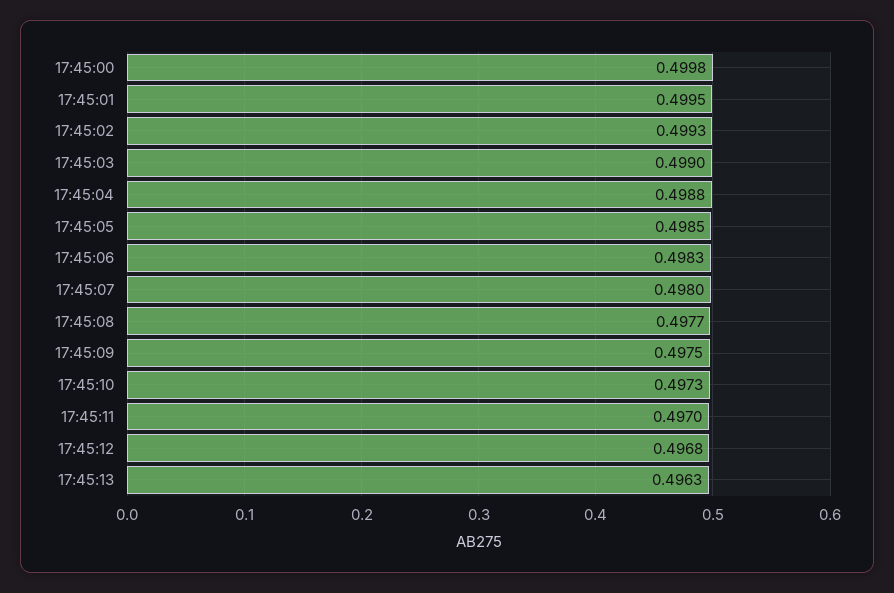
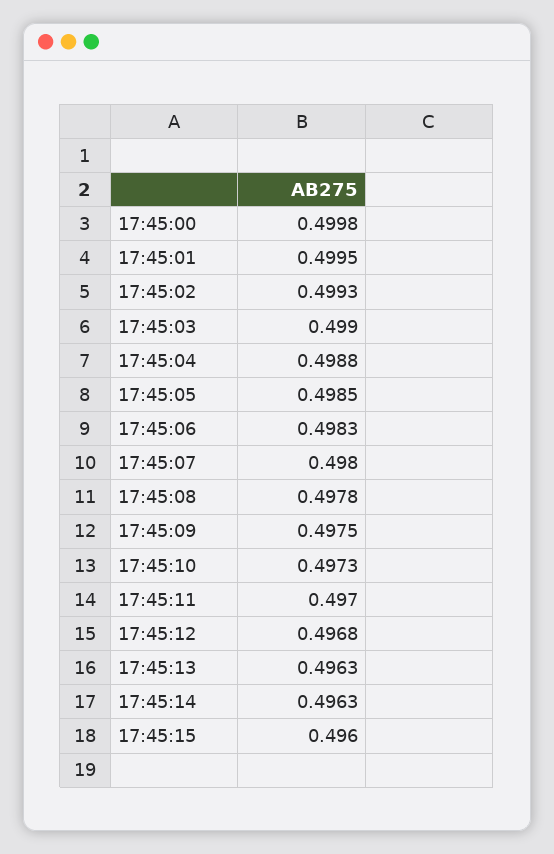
17:45:08: 0.4977 -> 0.4978
17:45:14: none -> 0.4963
17:45:15: none -> 0.496

